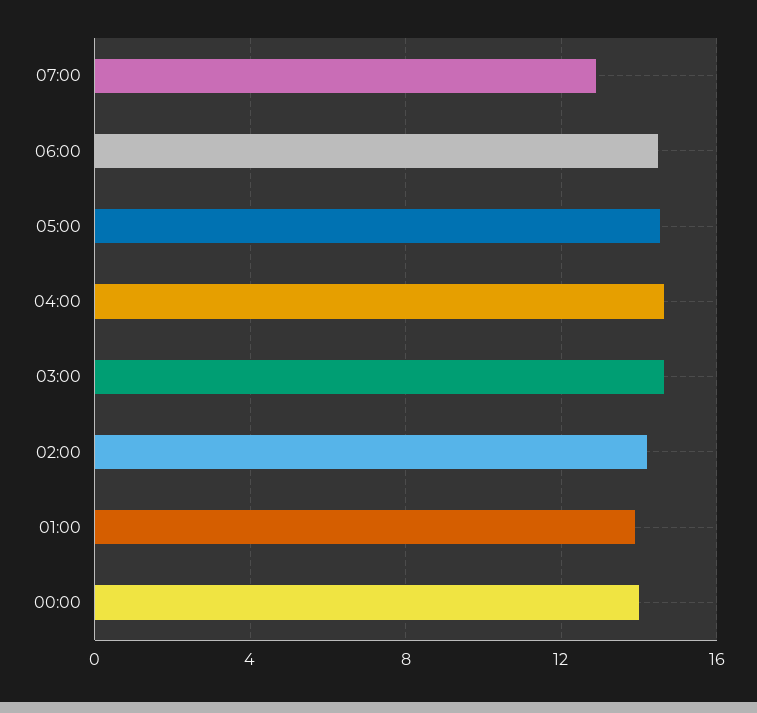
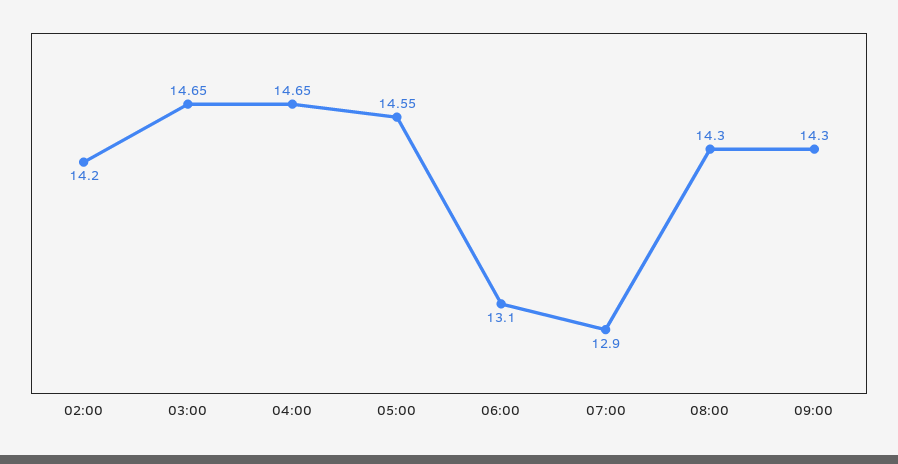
06:00: 14.5 -> 13.1
01:00: 14 -> none
00:00: 14 -> none
08:00: none -> 14.3
09:00: none -> 14.3

